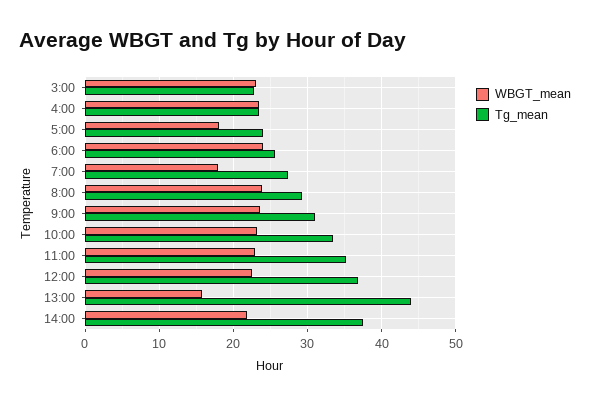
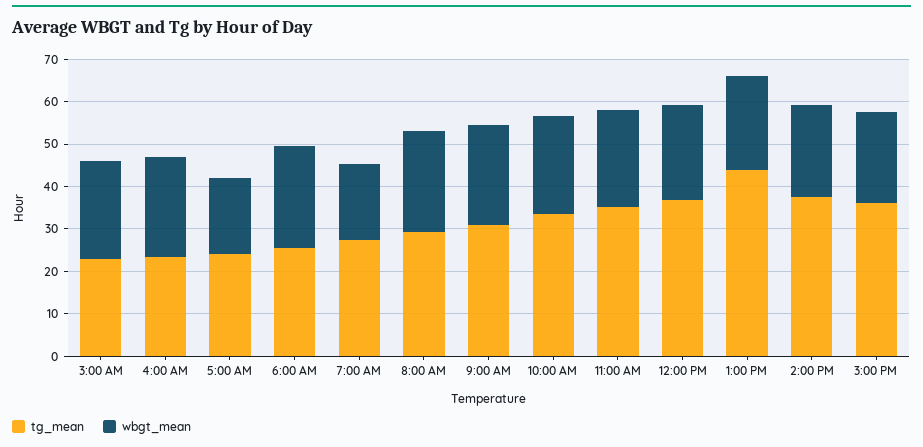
WBGT_mean, 13:00: 16 -> 22
Tg_mean, 3:00 PM: none -> 36
WBGT_mean, 3:00 PM: none -> 22

